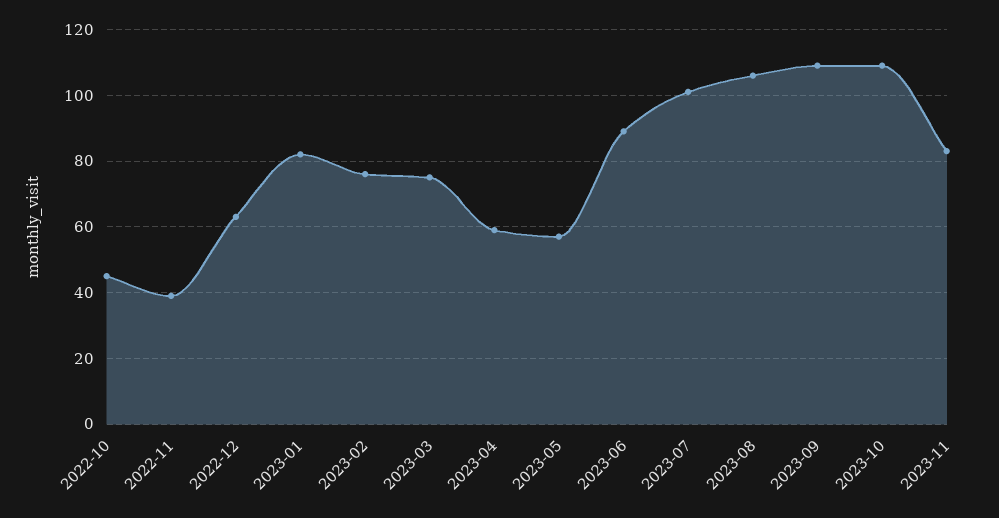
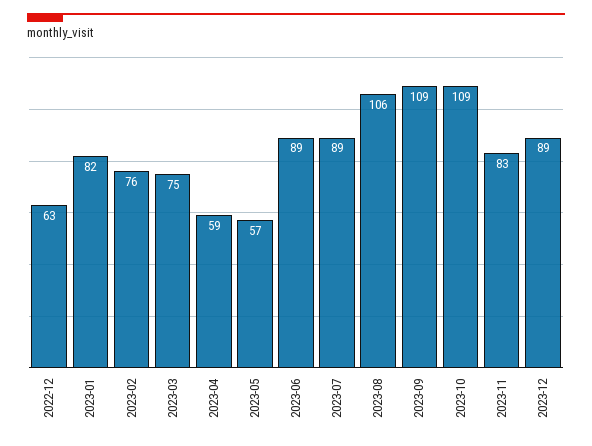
2022-10: 45 -> none
2022-11: 40 -> none
2023-07: 100 -> 89
2023-12: none -> 89

